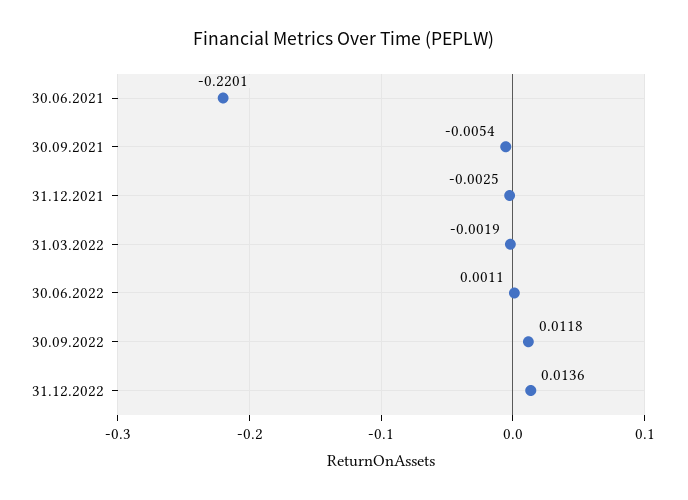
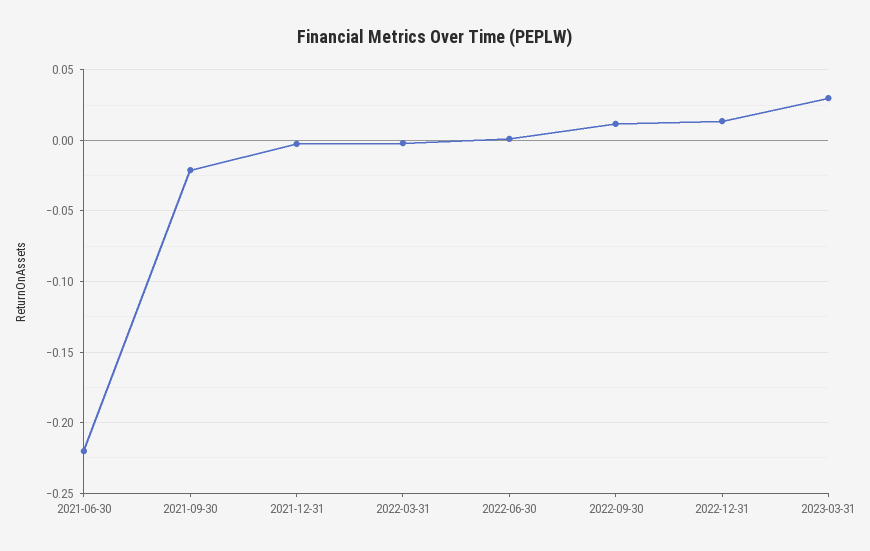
30.09.2021: -0.0054 -> -0.02
2023-03-31: none -> 0.03

